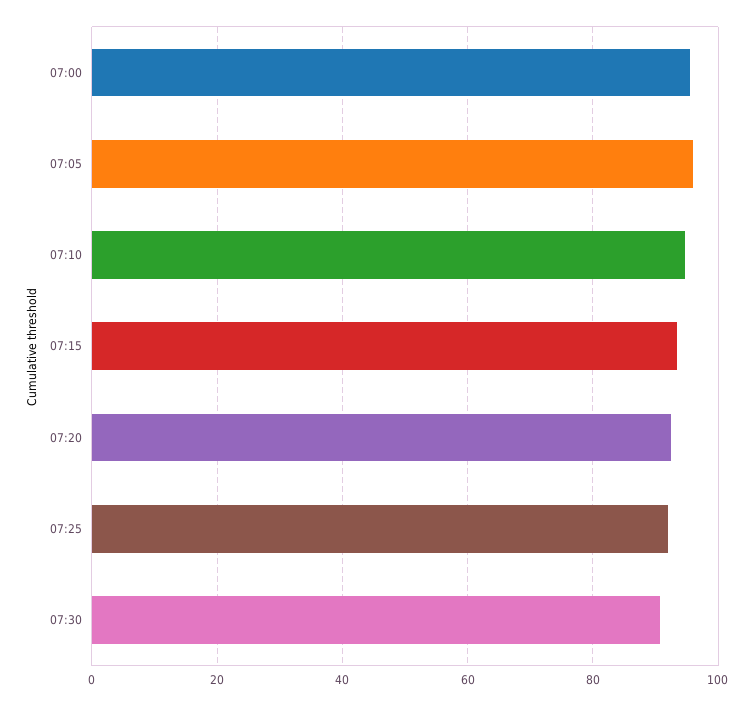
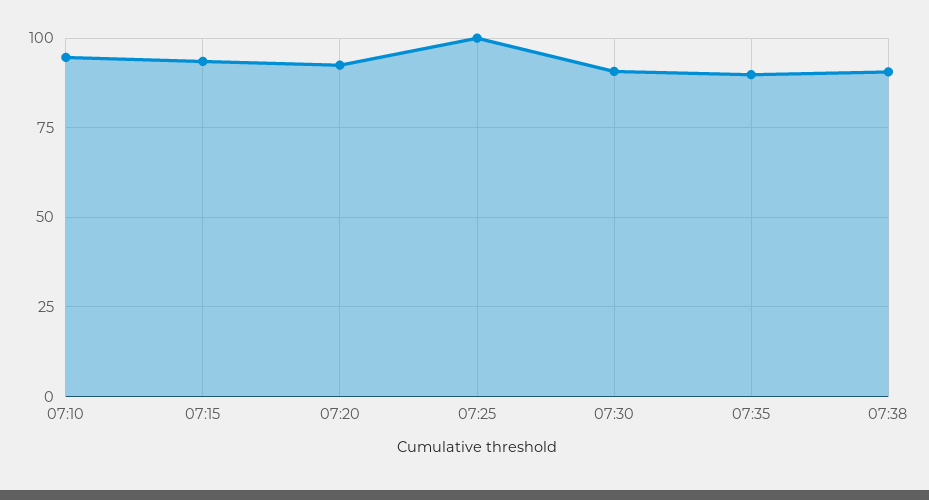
07:00: 96 -> none
07:05: 96 -> none
07:25: 92 -> 100
07:35: none -> 90
07:38: none -> 90

